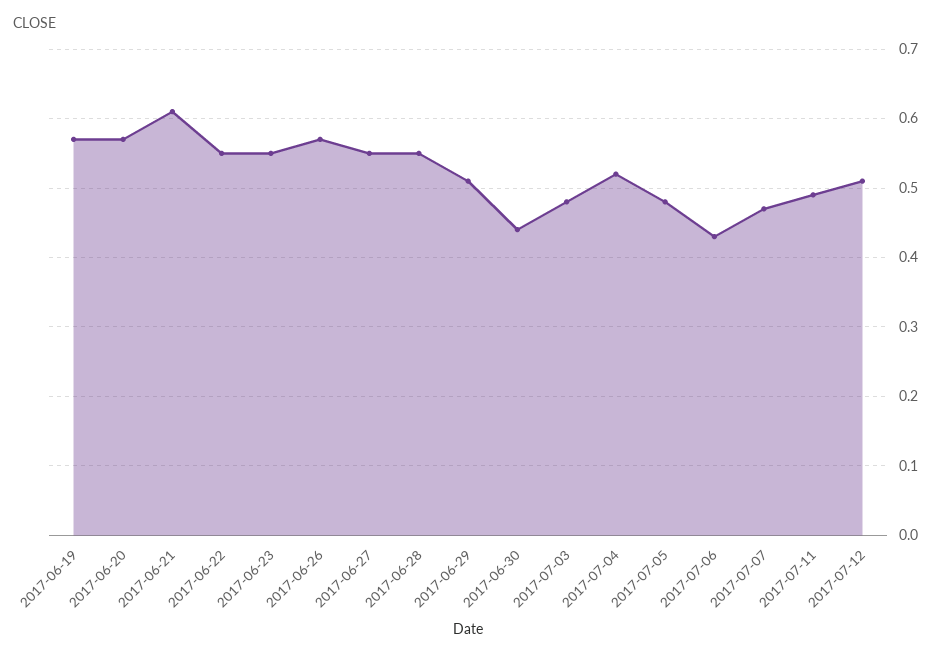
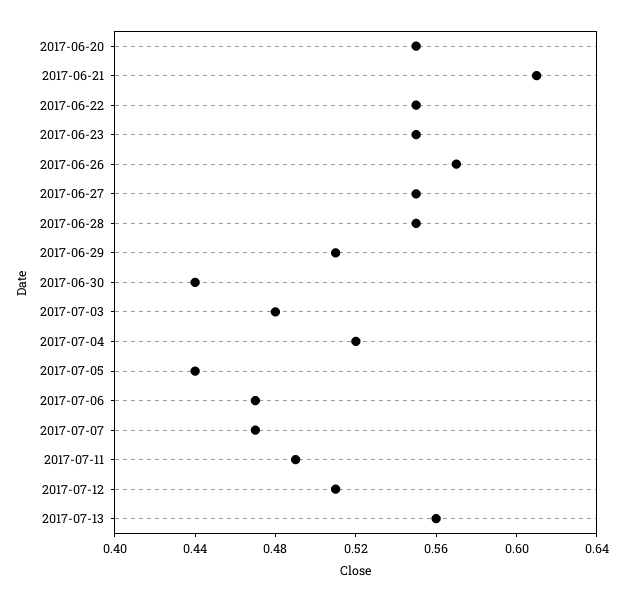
2017-06-19: 0.57 -> none
2017-06-20: 0.57 -> 0.55
2017-07-05: 0.48 -> 0.44
2017-07-06: 0.43 -> 0.47
2017-07-13: none -> 0.56

